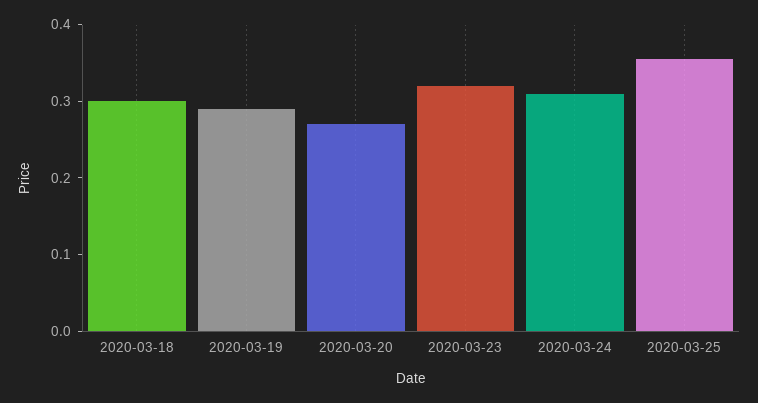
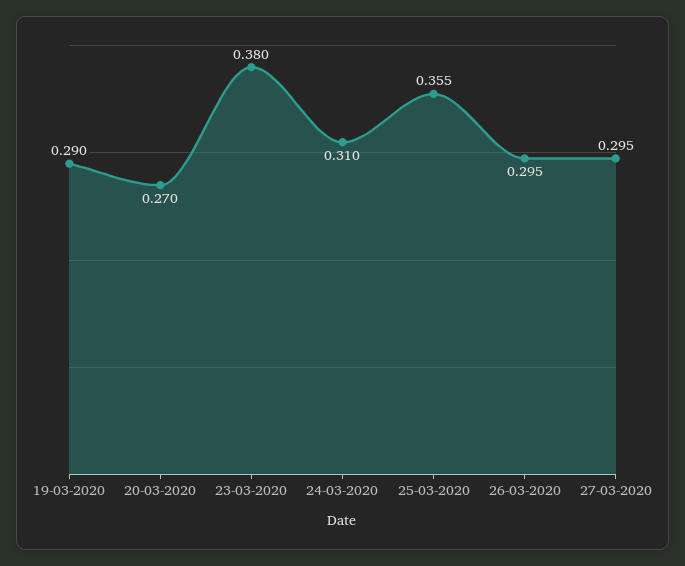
2020-03-18: 0.3 -> none
2020-03-23: 0.32 -> 0.38
26-03-2020: none -> 0.295
27-03-2020: none -> 0.295

